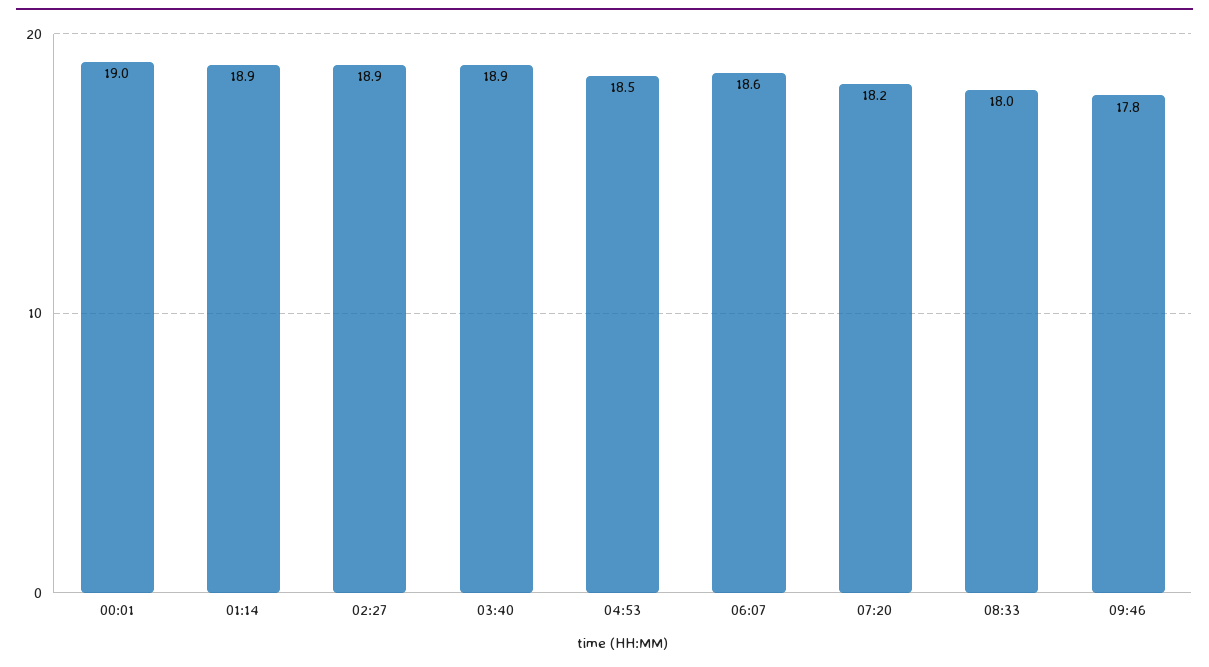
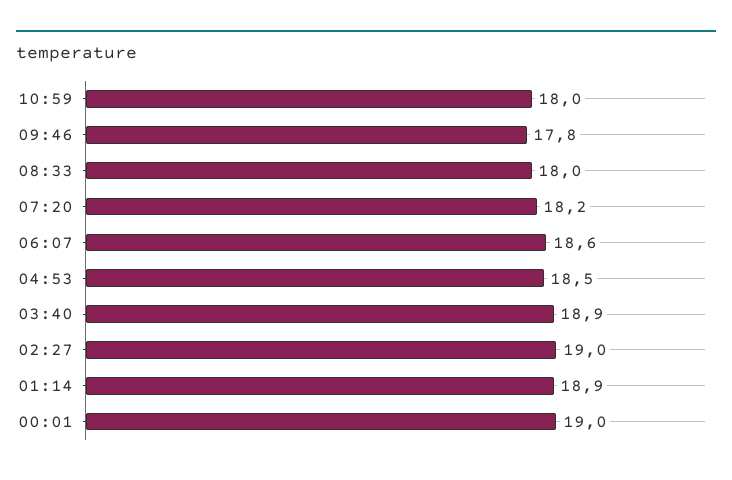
02:27: 18.9 -> 19
10:59: none -> 18

